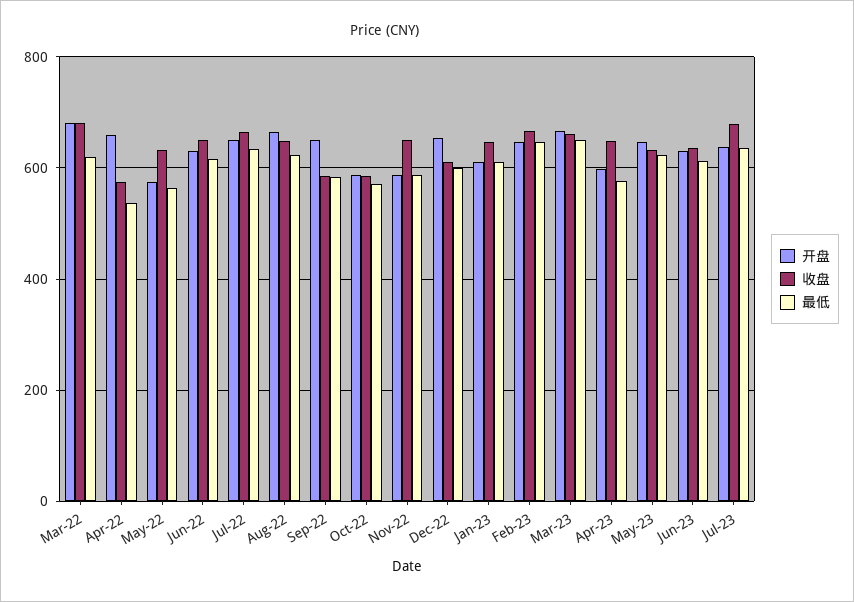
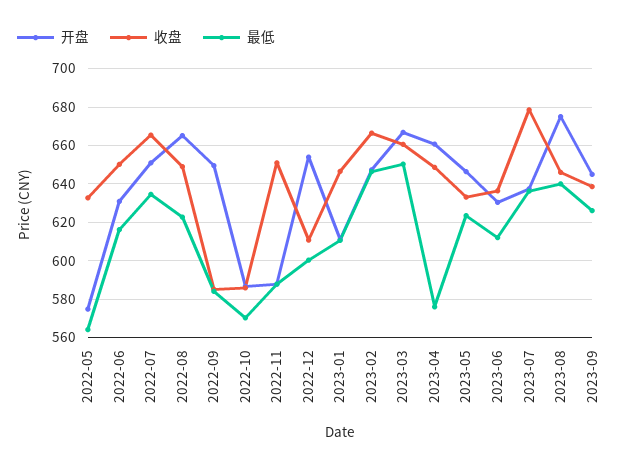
开盘, Mar-22: 680 -> none
收盘, Mar-22: 680 -> none
最低, Mar-22: 620 -> none
开盘, Apr-22: 660 -> none
收盘, Apr-22: 580 -> none
最低, Apr-22: 540 -> none
开盘, Apr-23: 600 -> 660
开盘, 2023-08: none -> 675
收盘, 2023-08: none -> 645
最低, 2023-08: none -> 640
开盘, 2023-09: none -> 645
收盘, 2023-09: none -> 640
最低, 2023-09: none -> 625

